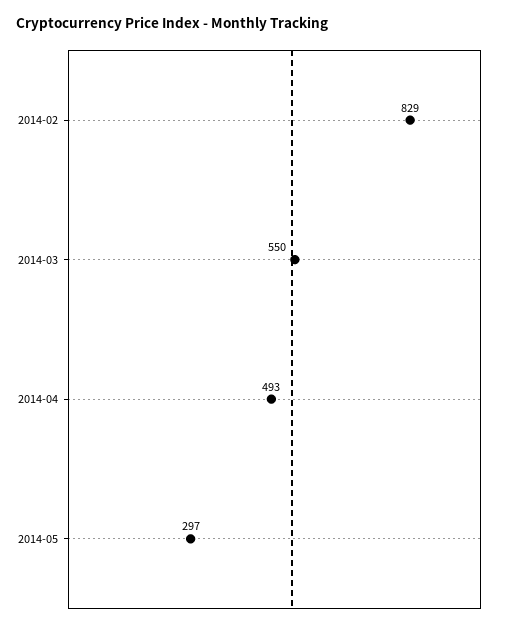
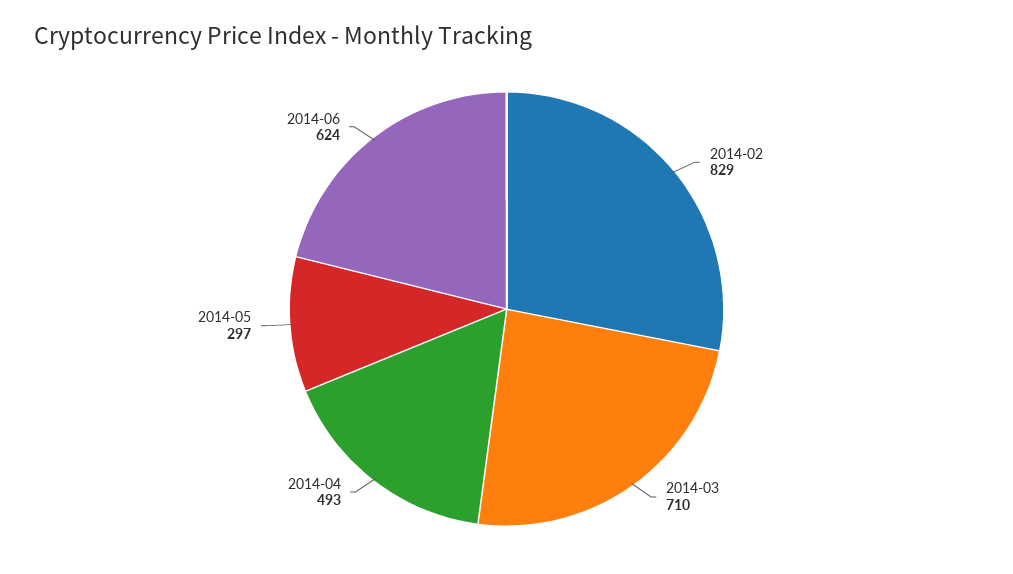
2014-03: 550 -> 710
2014-06: none -> 624

